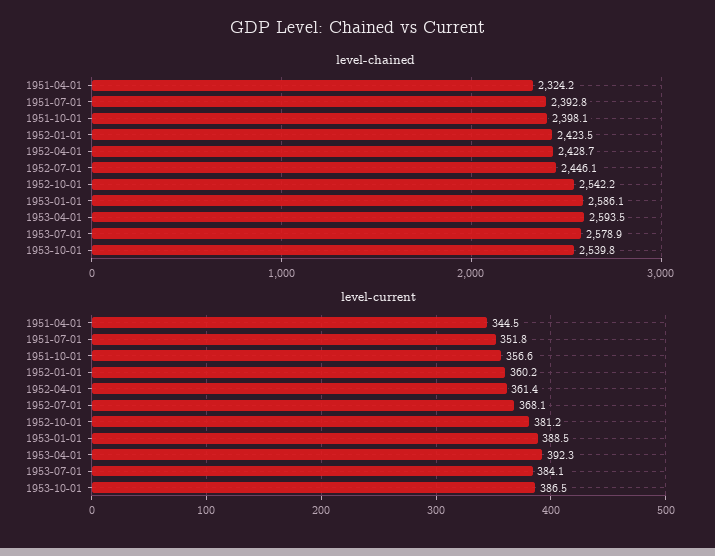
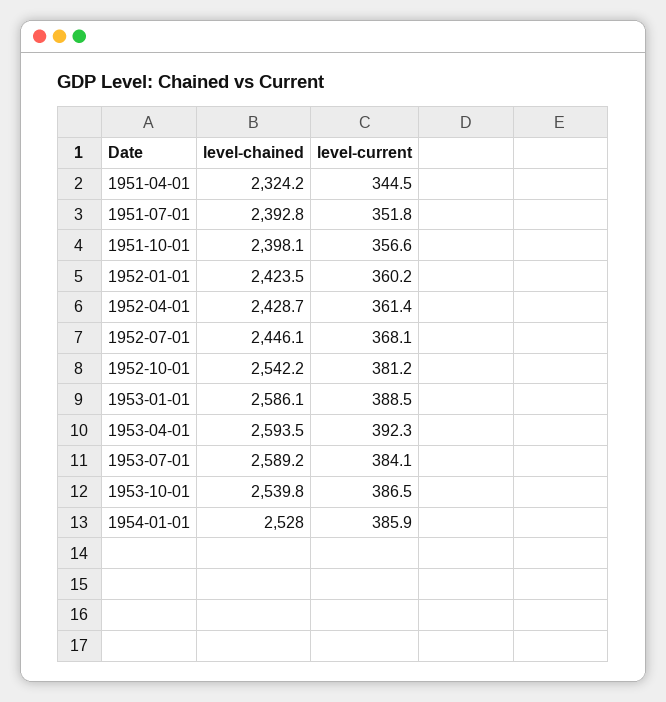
level-chained, 1953-07-01: 2578.9 -> 2589.2
level-chained, 1954-01-01: none -> 2528
level-current, 1954-01-01: none -> 385.9

